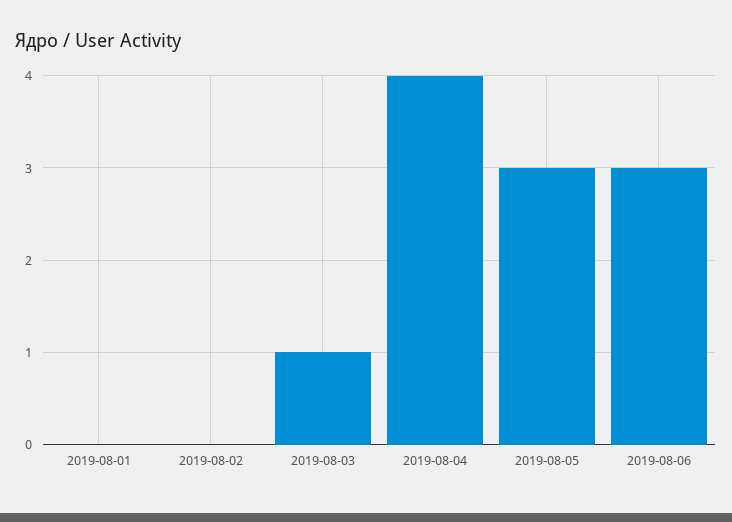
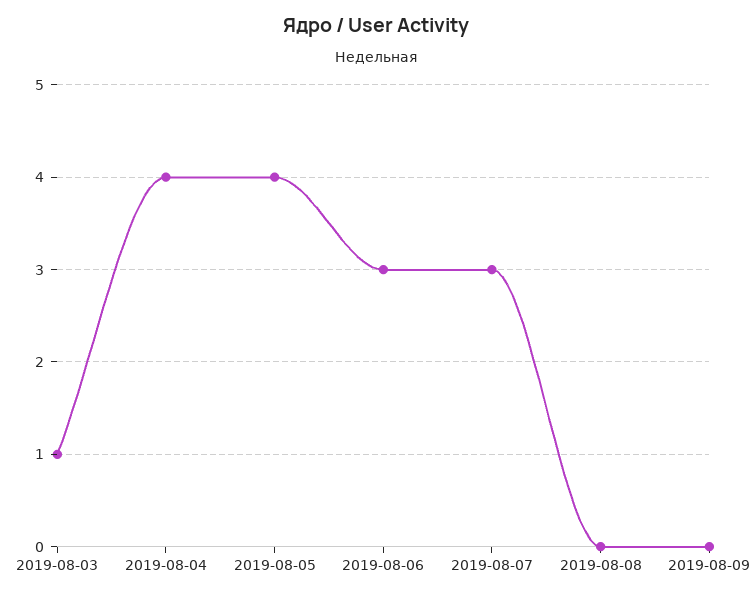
2019-08-01: 0 -> none
2019-08-02: 0 -> none
2019-08-05: 3 -> 4
2019-08-07: none -> 3
2019-08-08: none -> 0
2019-08-09: none -> 0

